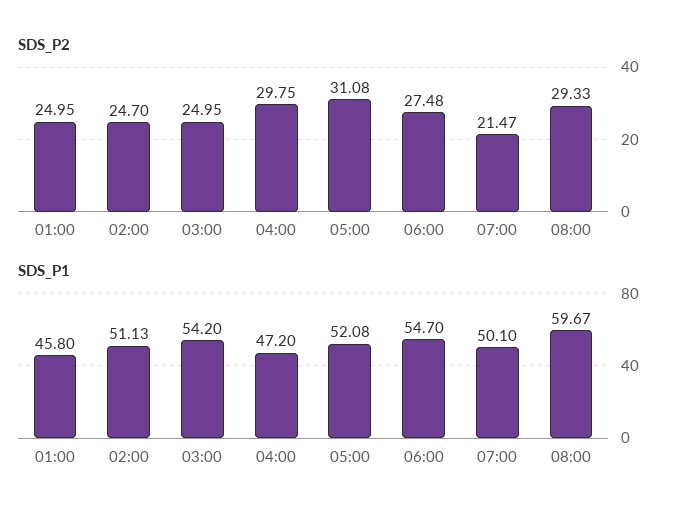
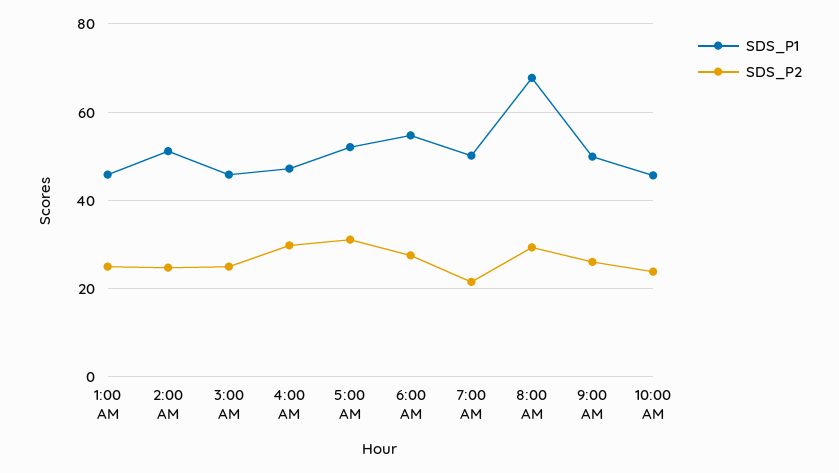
SDS_P1, 03:00: 54.2 -> 46
SDS_P1, 08:00: 59.67 -> 68
SDS_P1, 9:00 AM: none -> 50
SDS_P2, 9:00 AM: none -> 26
SDS_P1, 10:00 AM: none -> 46
SDS_P2, 10:00 AM: none -> 24

